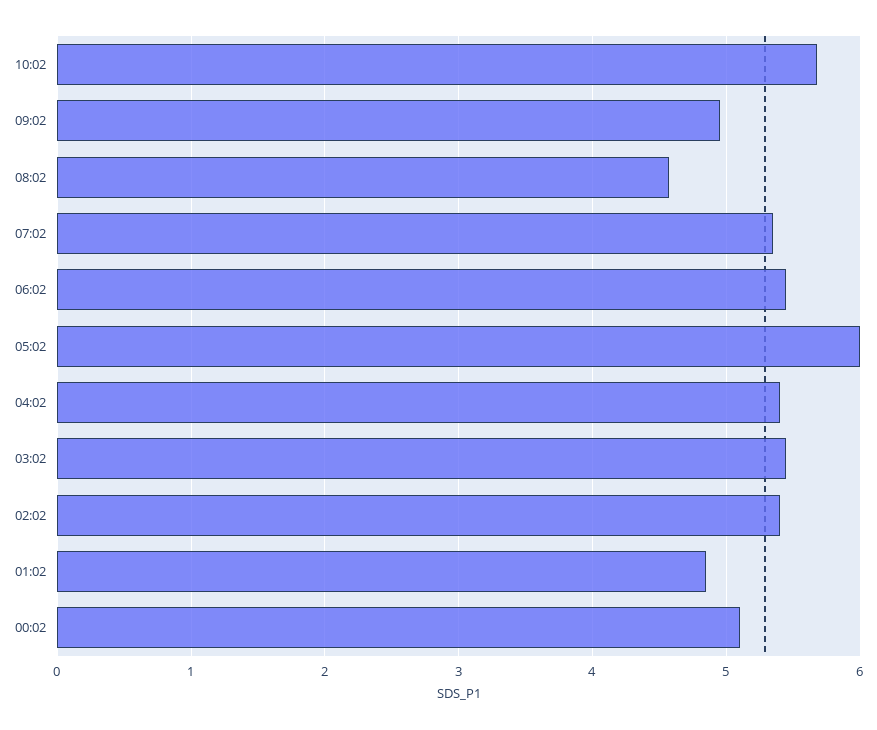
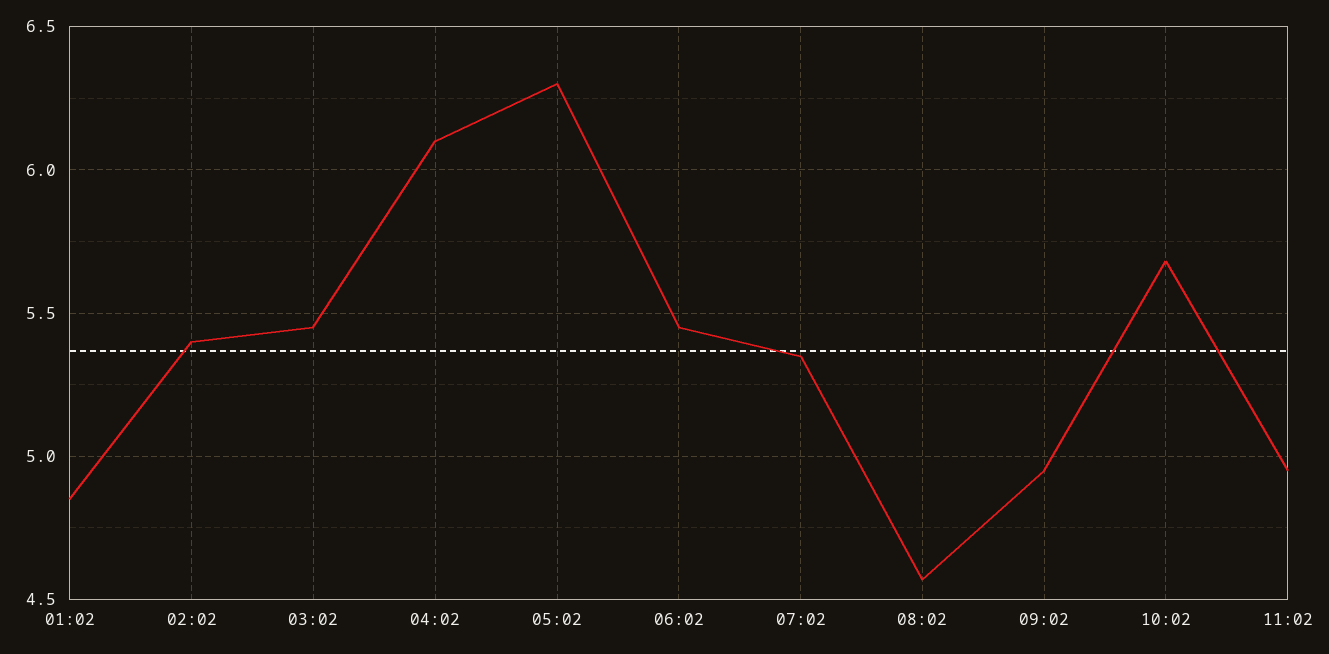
05:02: 6 -> 6.3
04:02: 5.4 -> 6.1
00:02: 5.1 -> none
11:02: none -> 4.95

